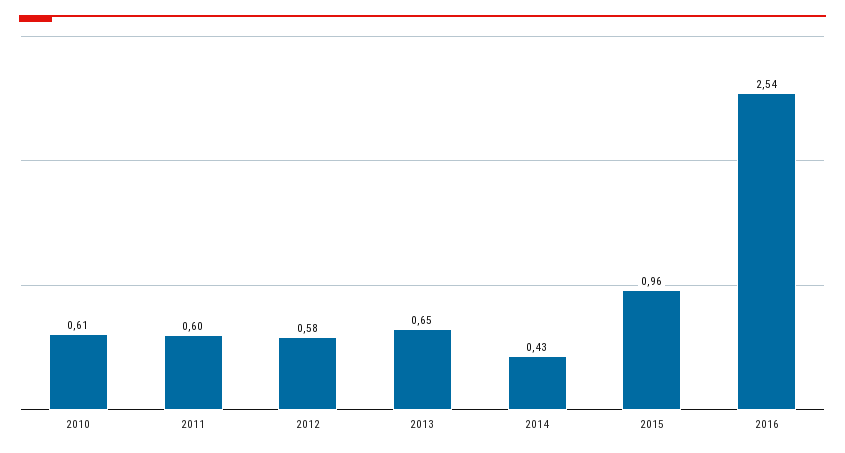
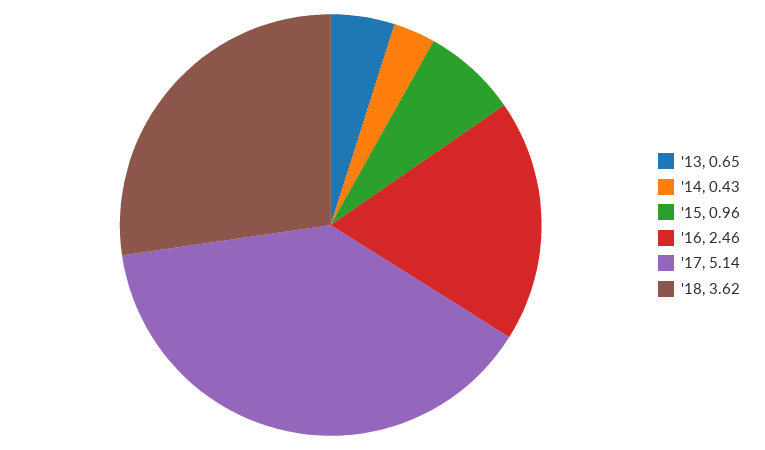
2010: 0.61 -> none
2011: 0.6 -> none
2012: 0.58 -> none
2016: 2.54 -> 2.46
'17: none -> 5.14
'18: none -> 3.62

